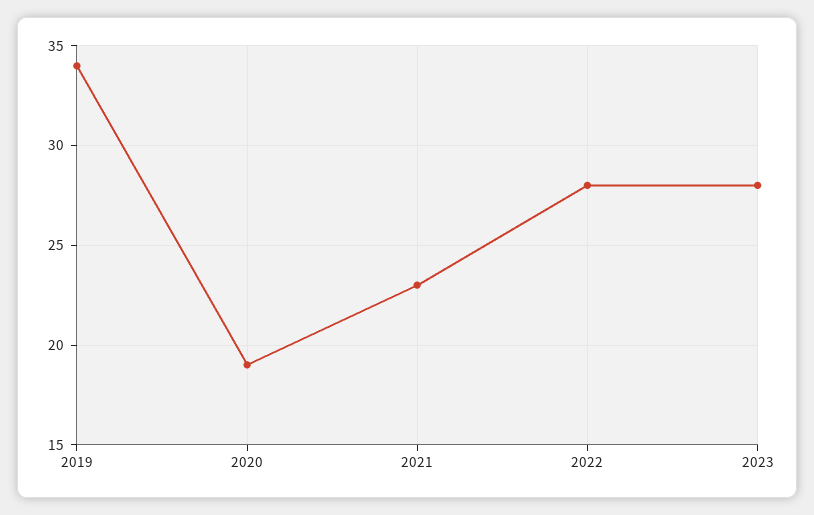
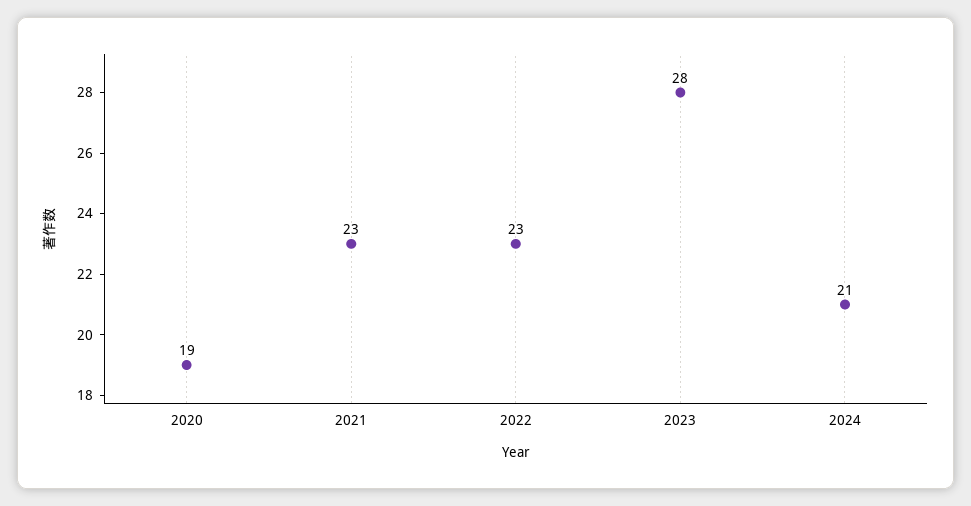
2019: 34 -> none
2022: 28 -> 23
2024: none -> 21

